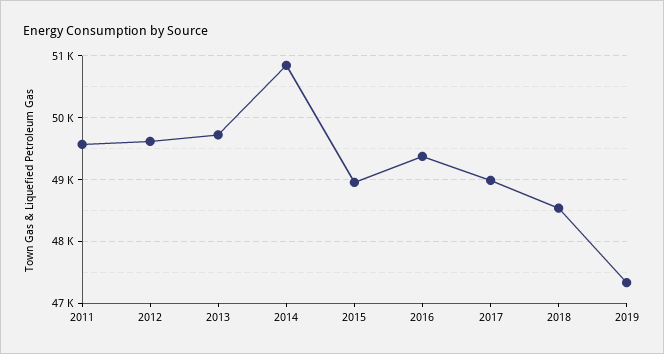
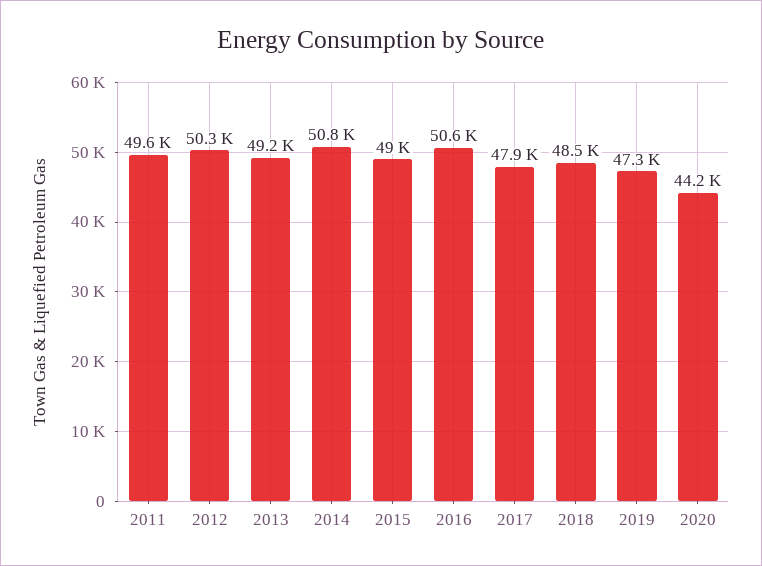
2012: 49600 -> 50300
2013: 49700 -> 49200
2016: 49400 -> 50600
2017: 49000 -> 47900
2020: none -> 44200

